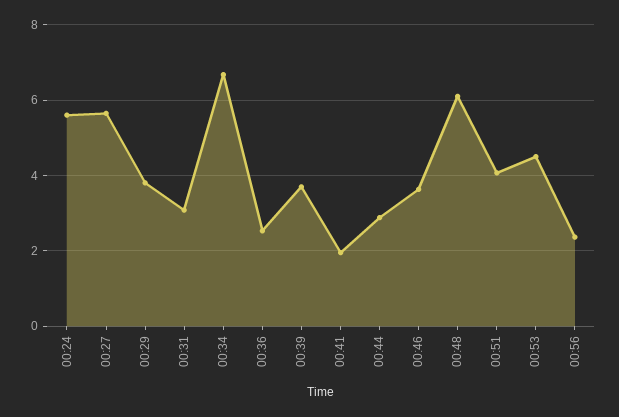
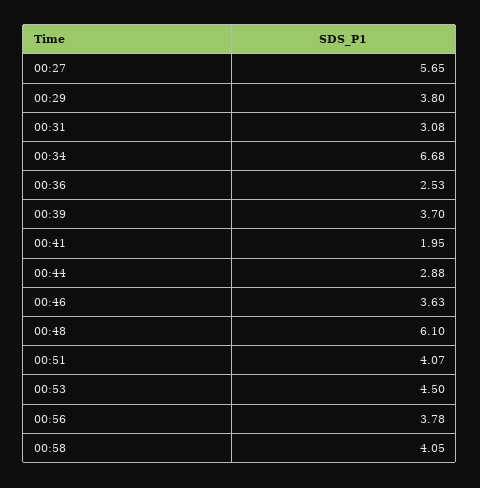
00:24: 5.6 -> none
00:56: 2.4 -> 3.78
00:58: none -> 4.05

